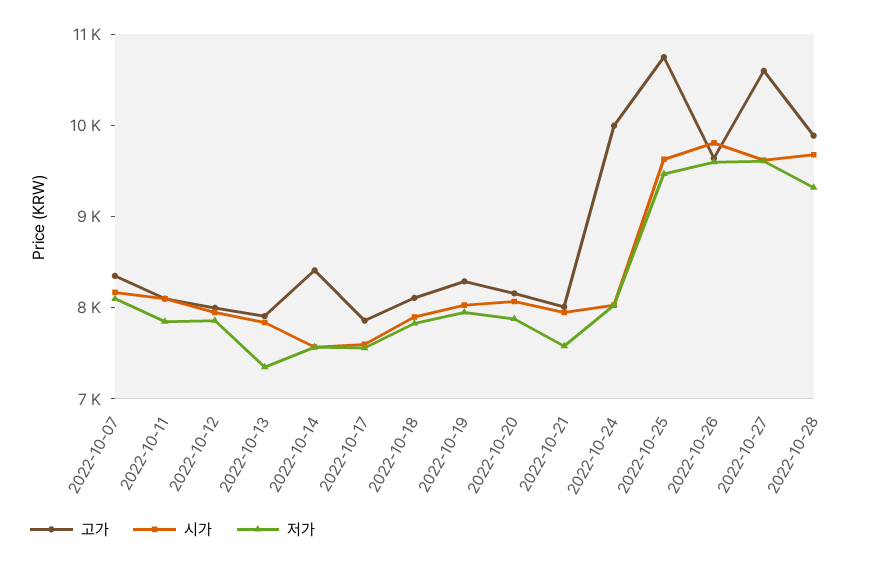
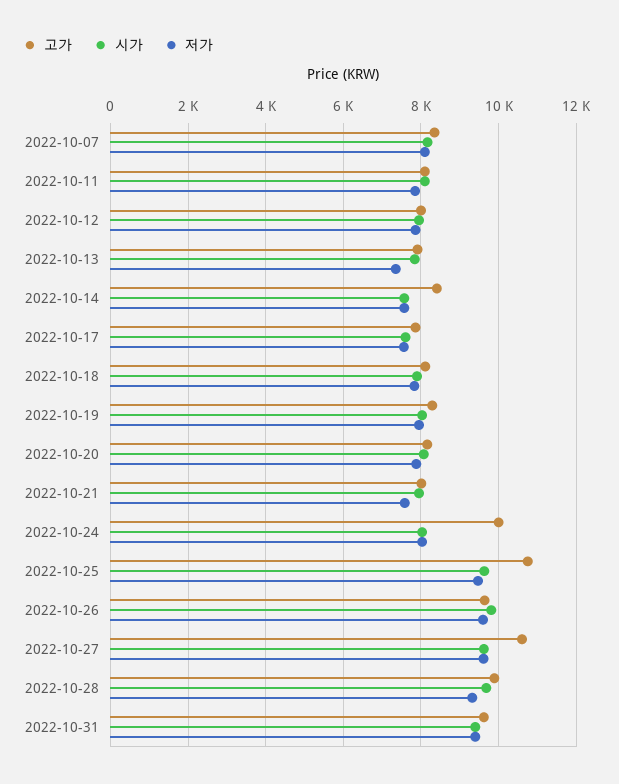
고가, 2022-10-31: none -> 9600
시가, 2022-10-31: none -> 9400
저가, 2022-10-31: none -> 9400

